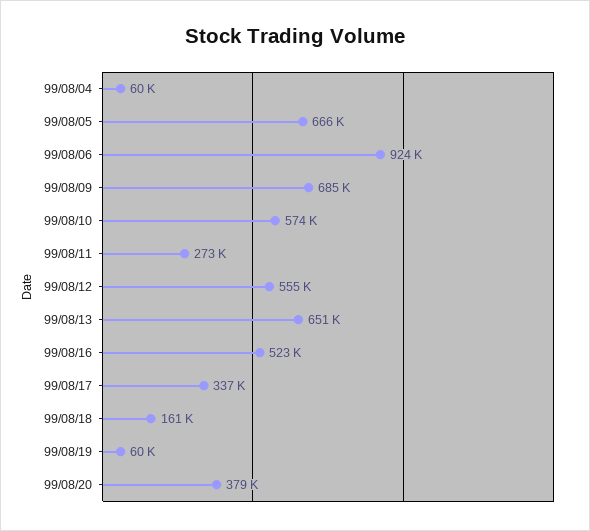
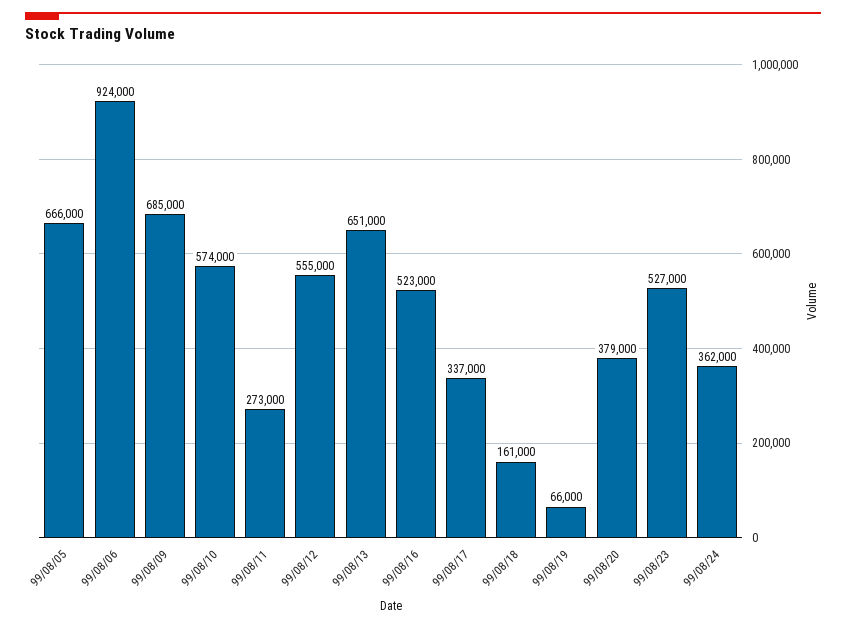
99/08/04: 60000 -> none
99/08/19: 60000 -> 66000
99/08/23: none -> 527000
99/08/24: none -> 362000

